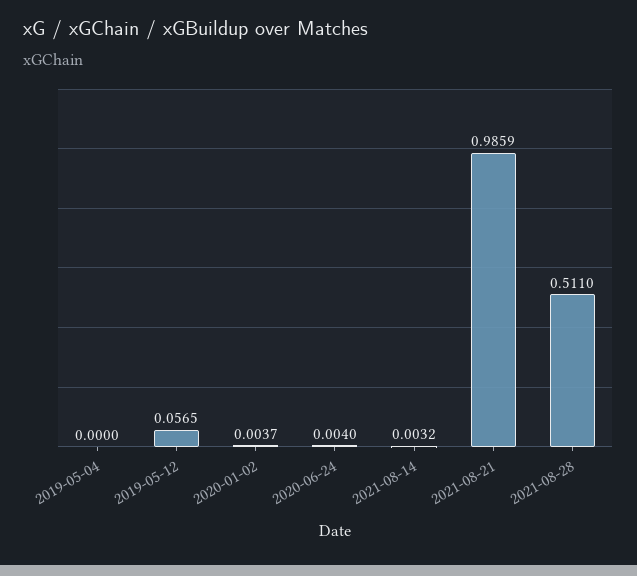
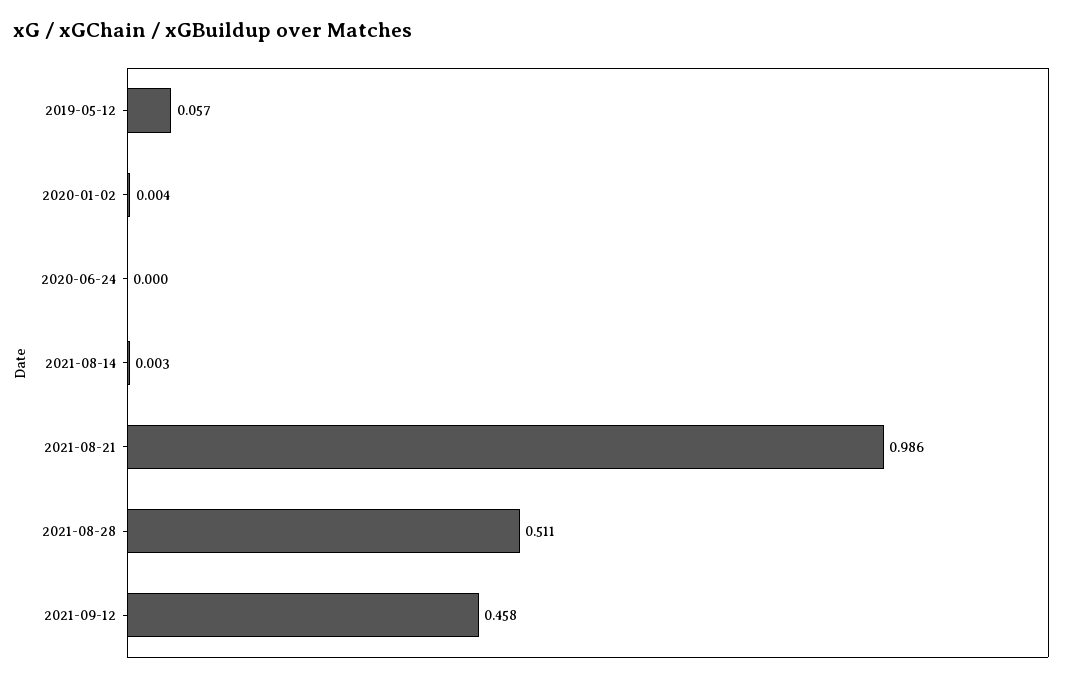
2019-05-04: 0 -> none
2020-06-24: 0.004 -> 0
2021-09-12: none -> 0.458

